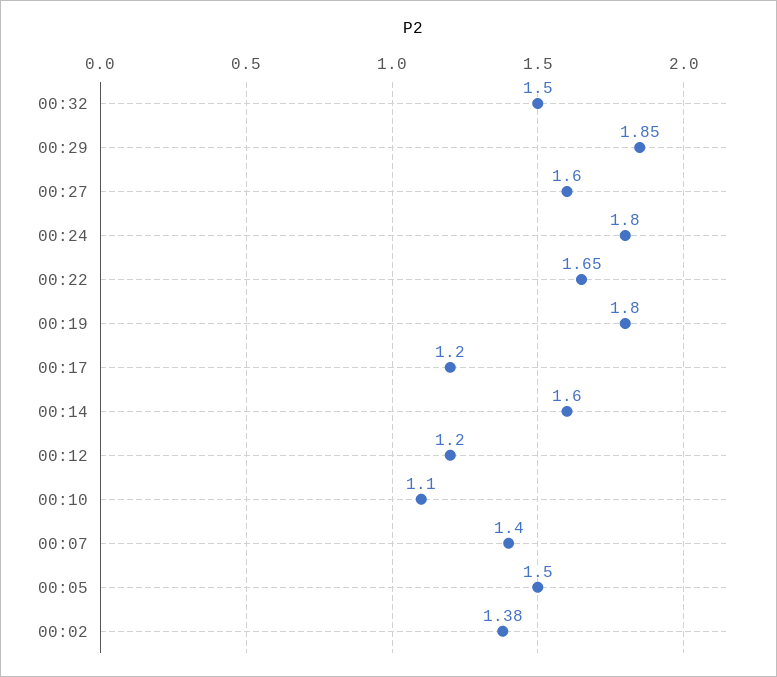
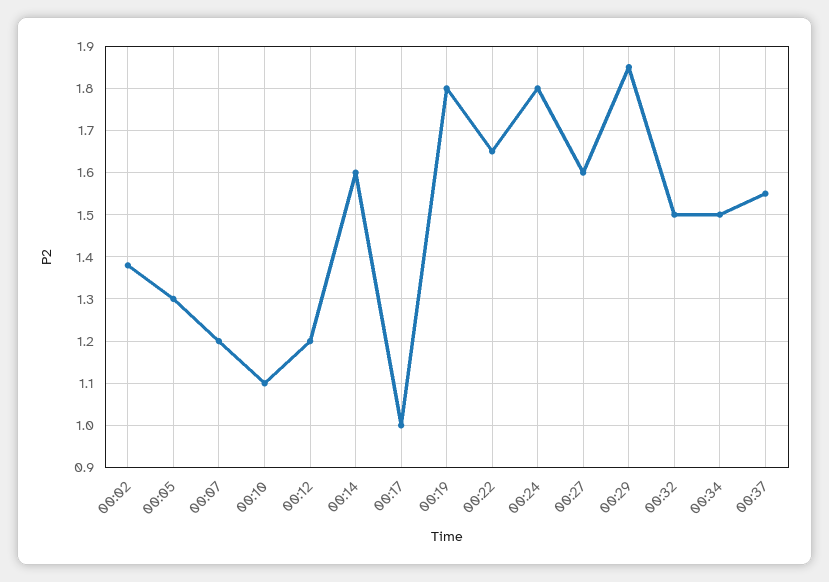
00:17: 1.2 -> 1
00:07: 1.4 -> 1.2
00:05: 1.5 -> 1.3
00:34: none -> 1.5
00:37: none -> 1.55

